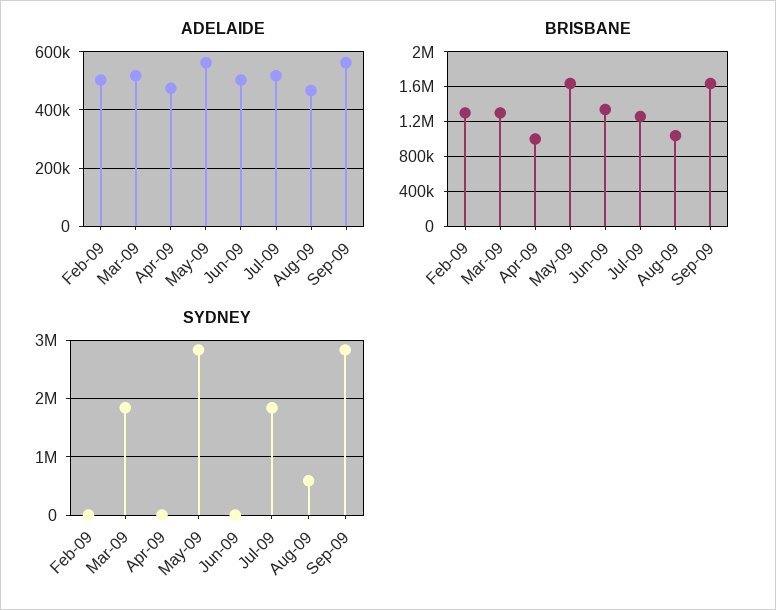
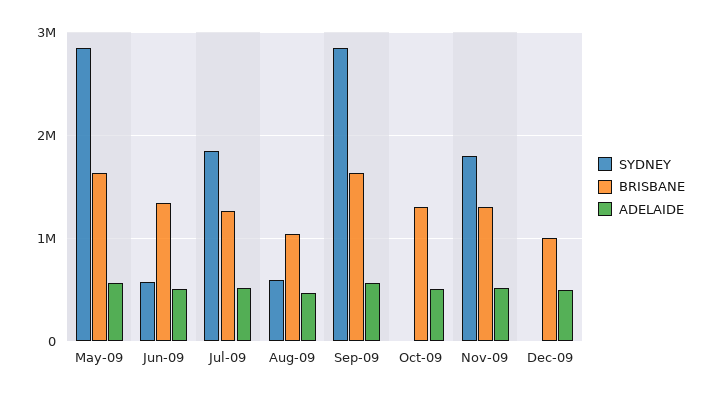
ADELAIDE, Feb-09: 500000 -> none
ADELAIDE, Mar-09: 525000 -> none
ADELAIDE, Apr-09: 475000 -> none
BRISBANE, Feb-09: 1300000 -> none
BRISBANE, Mar-09: 1300000 -> none
BRISBANE, Apr-09: 1000000 -> none
SYDNEY, Feb-09: 0 -> none
SYDNEY, Mar-09: 1800000 -> none
SYDNEY, Apr-09: 0 -> none
SYDNEY, Jun-09: 0 -> 600000
SYDNEY, Oct-09: none -> 0
BRISBANE, Oct-09: none -> 1300000
ADELAIDE, Oct-09: none -> 500000
SYDNEY, Nov-09: none -> 1800000
BRISBANE, Nov-09: none -> 1300000
ADELAIDE, Nov-09: none -> 500000
SYDNEY, Dec-09: none -> 0
BRISBANE, Dec-09: none -> 1000000
ADELAIDE, Dec-09: none -> 500000

